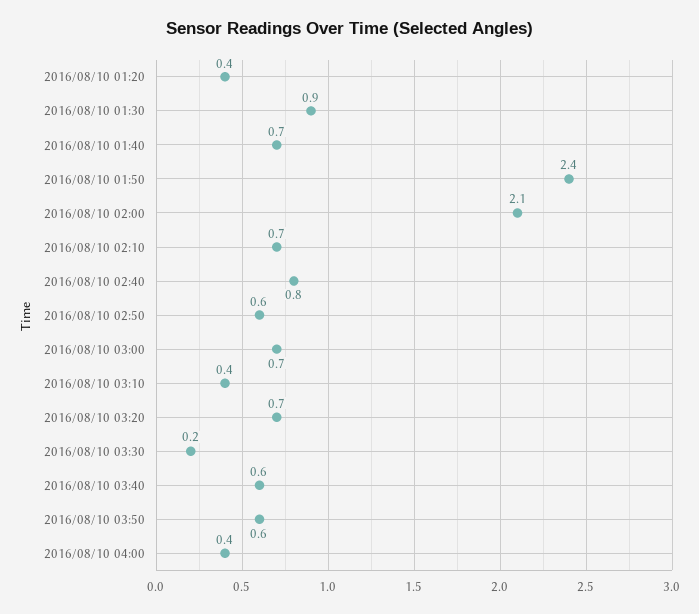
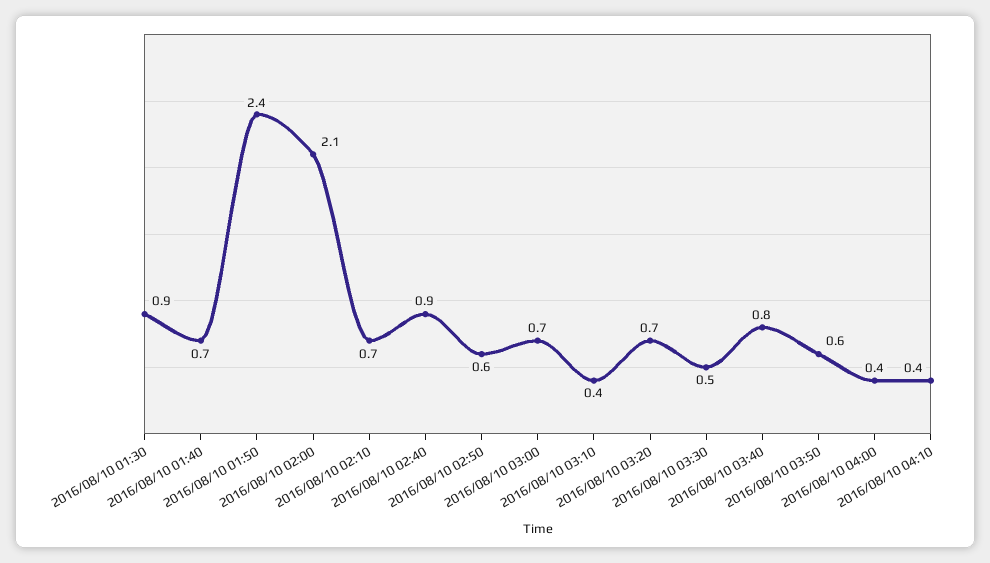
2016/08/10 01:20: 0.4 -> none
2016/08/10 02:40: 0.8 -> 0.9
2016/08/10 03:30: 0.2 -> 0.5
2016/08/10 03:40: 0.6 -> 0.8
2016/08/10 04:10: none -> 0.4

